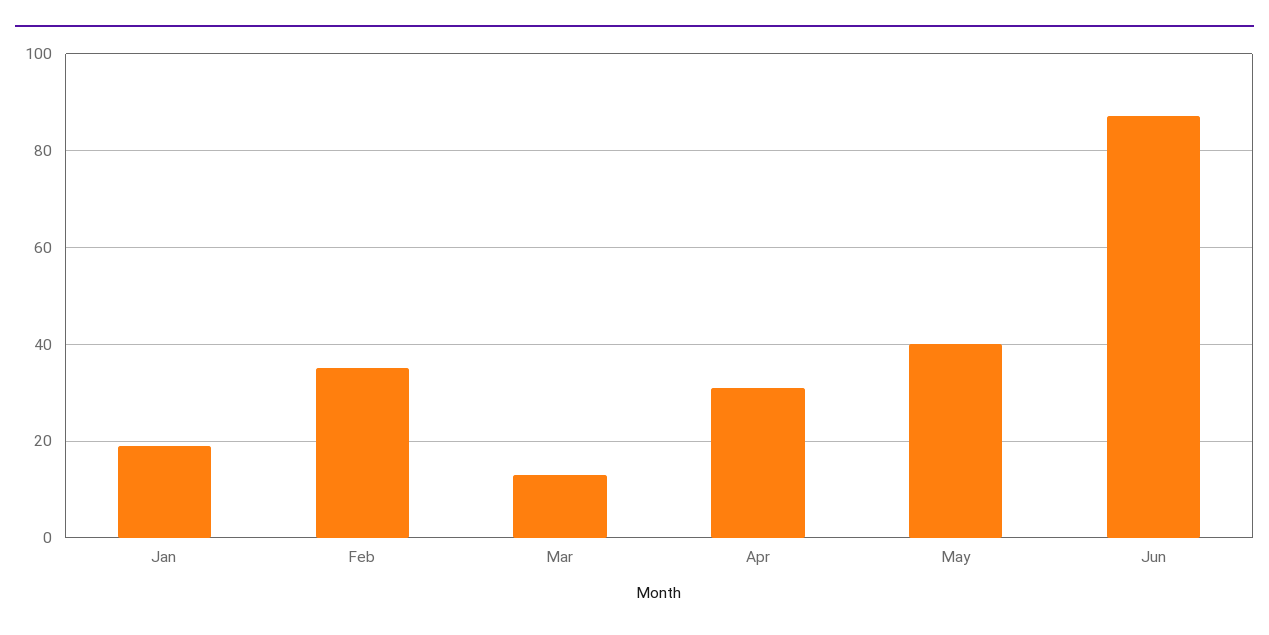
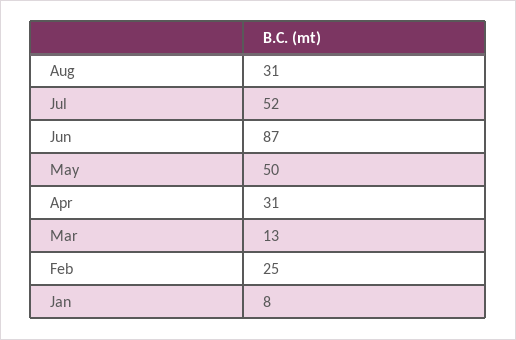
Jan: 20 -> 8
Feb: 35 -> 25
May: 40 -> 50
Aug: none -> 31
Jul: none -> 52

